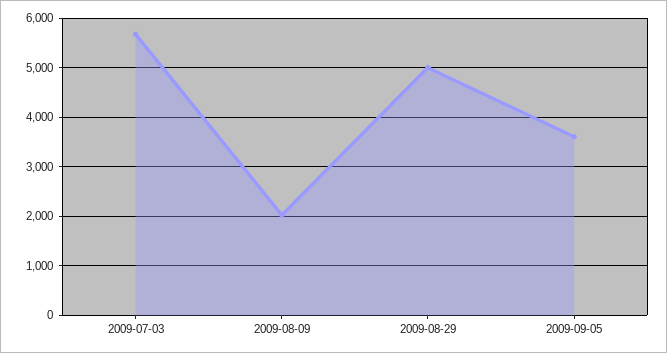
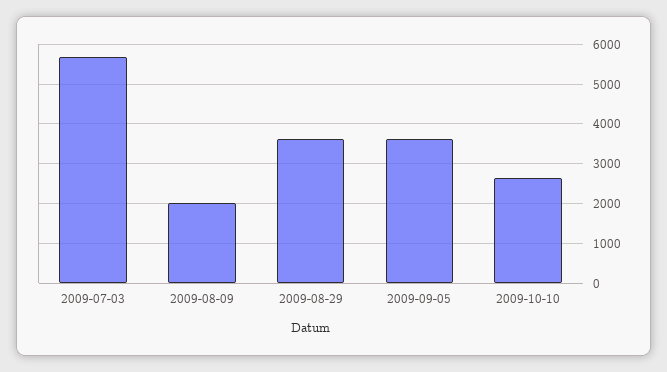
2009-08-29: 5000 -> 3600
2009-10-10: none -> 2600

